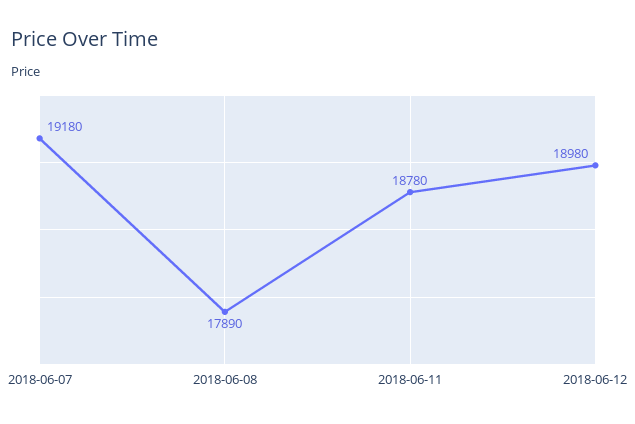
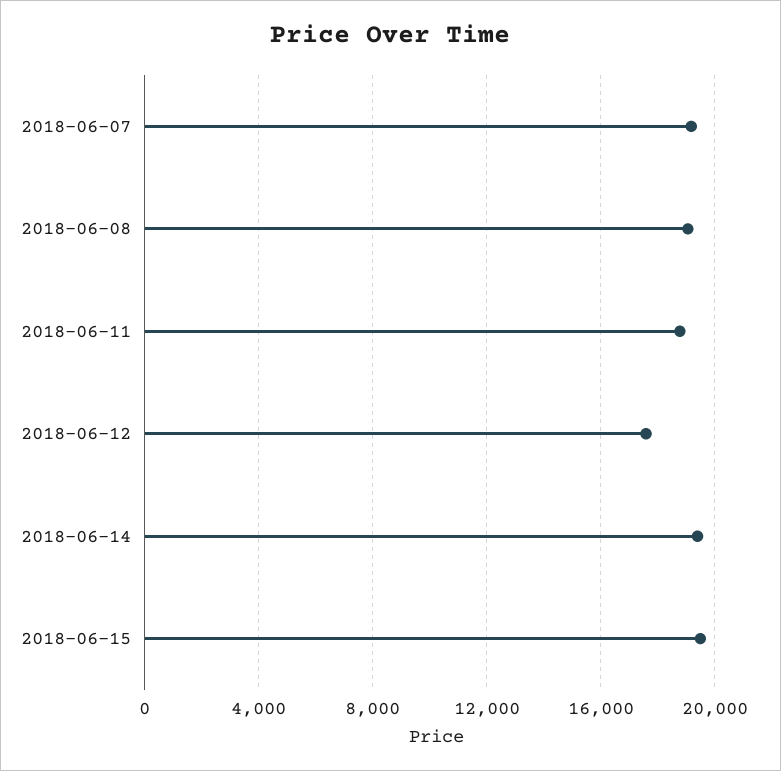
2018-06-08: 17890 -> 19000
2018-06-12: 18980 -> 17500
2018-06-14: none -> 19500
2018-06-15: none -> 19500

